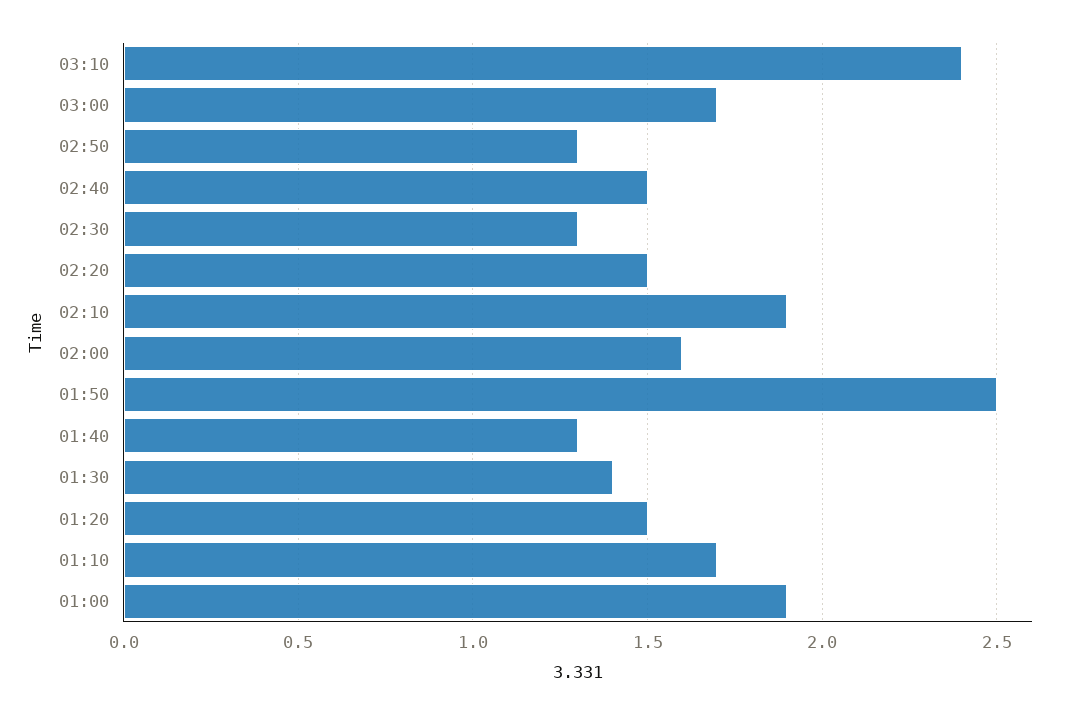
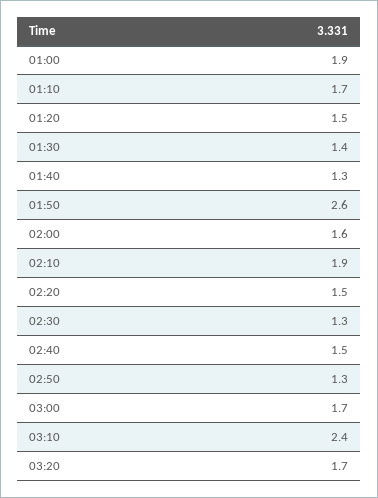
01:50: 2.5 -> 2.6
03:20: none -> 1.7

